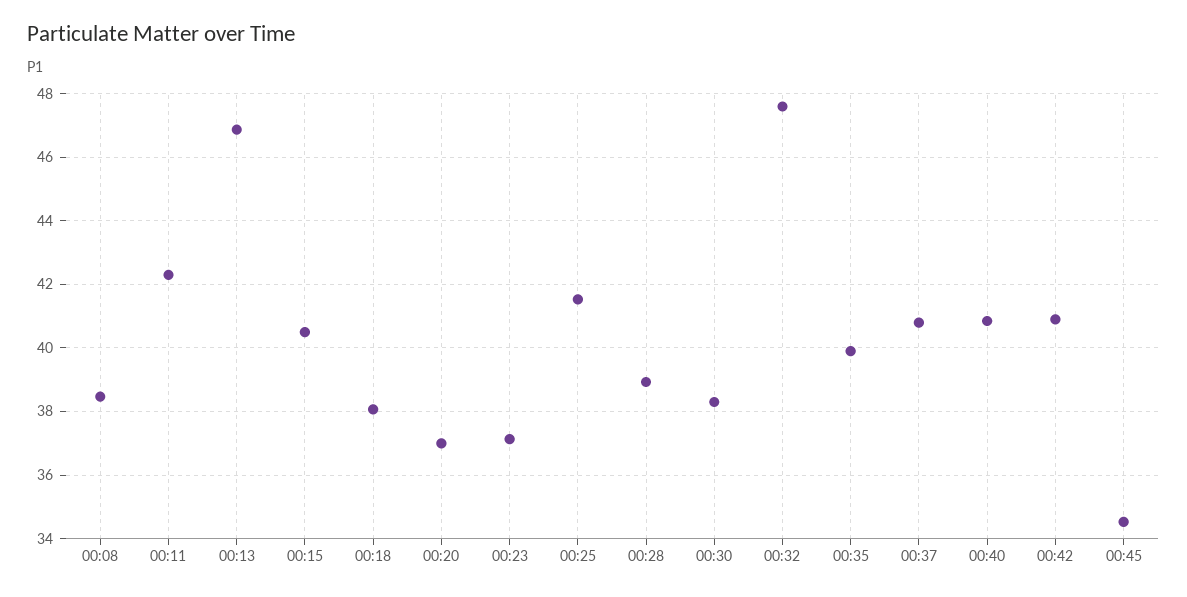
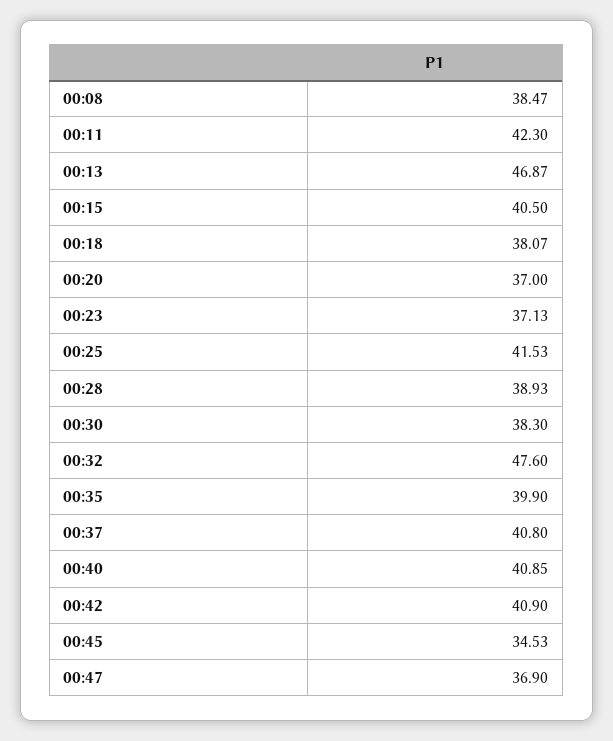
00:47: none -> 36.9

